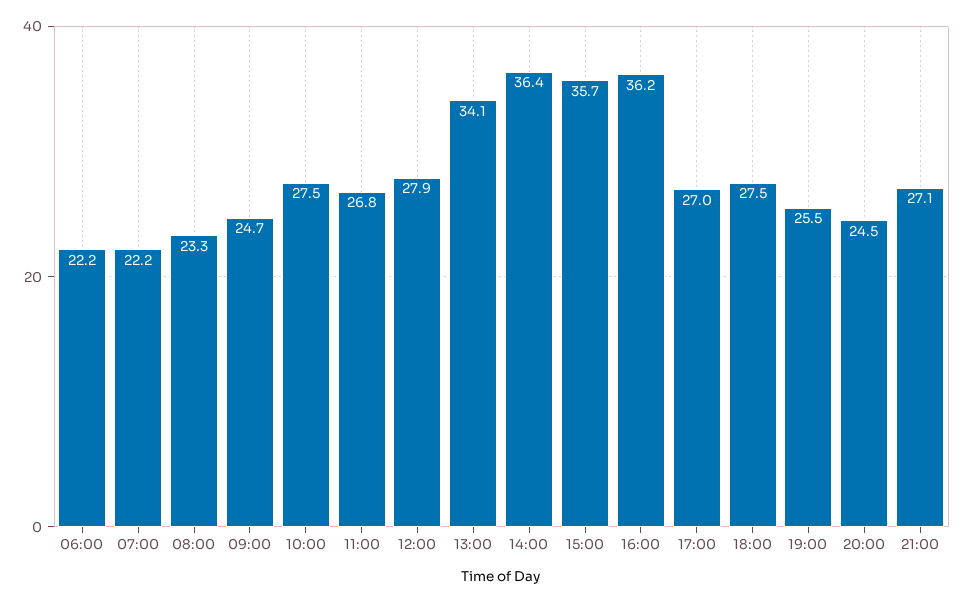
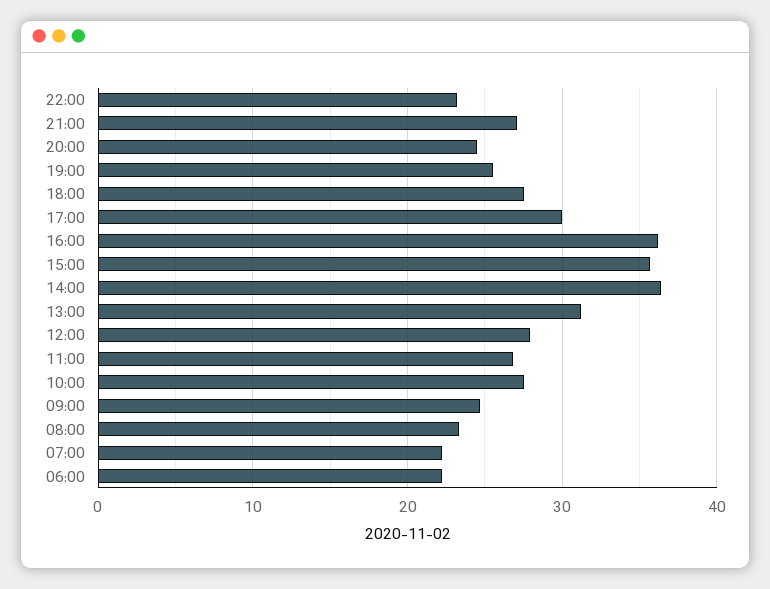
13:00: 34.1 -> 31
17:00: 27 -> 30
22:00: none -> 23

